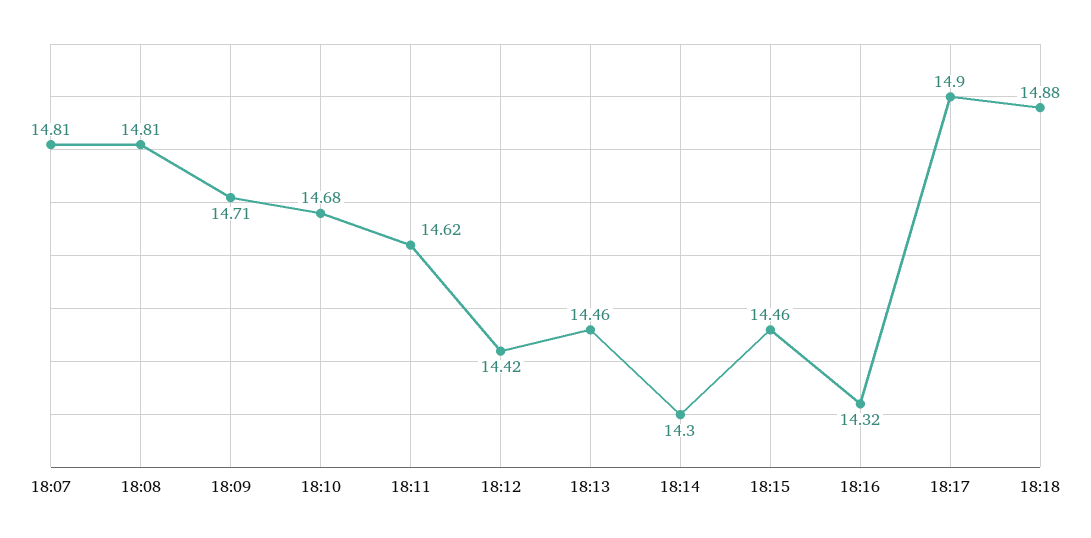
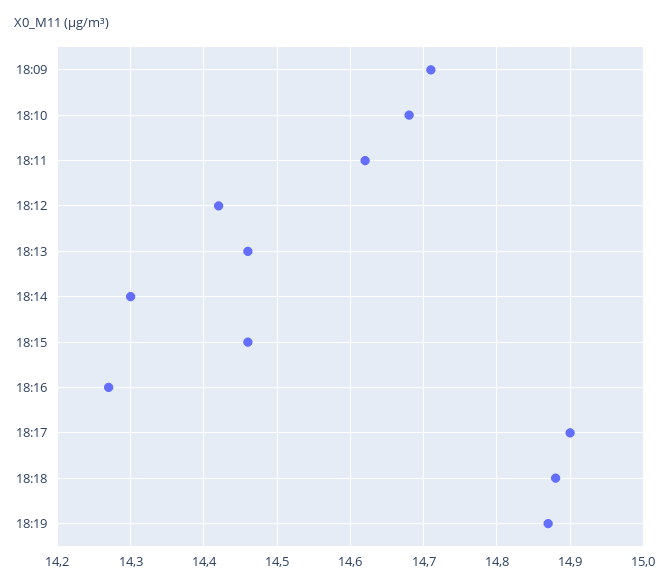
18:07: 14.81 -> none
18:08: 14.81 -> none
18:16: 14.32 -> 14.27
18:19: none -> 14.87

